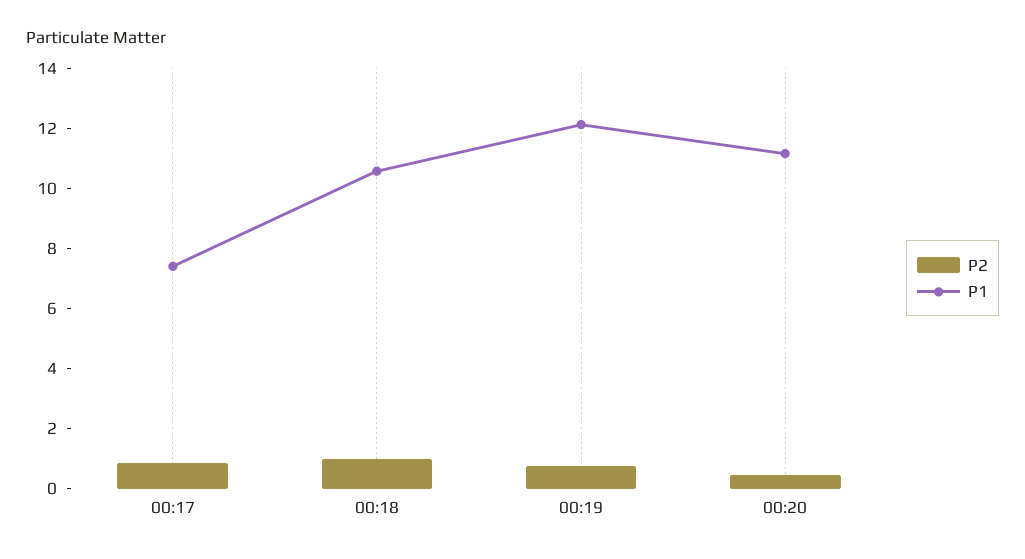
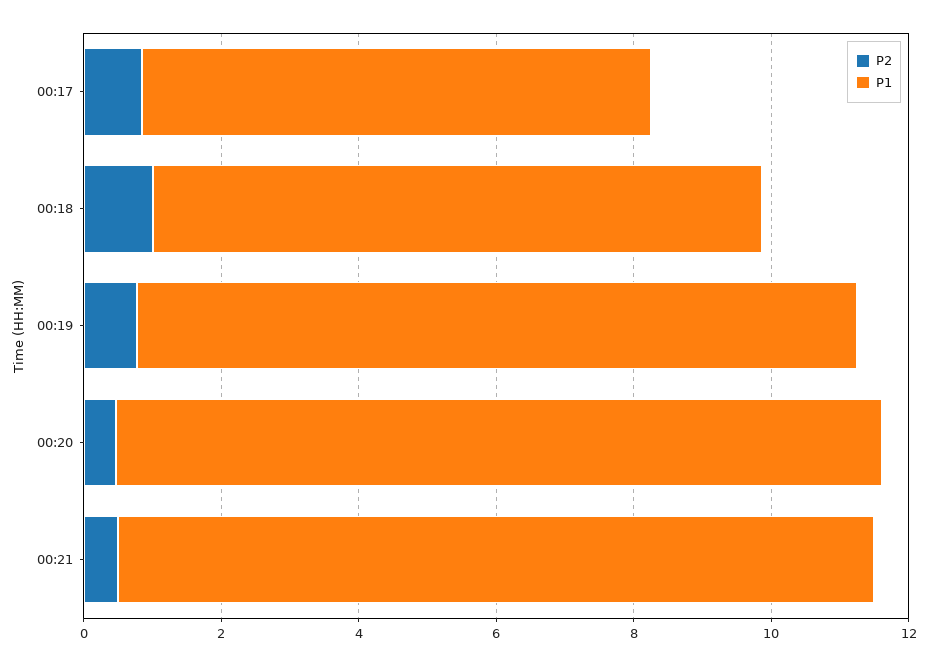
P1, 00:18: 10.5 -> 9
P1, 00:19: 12 -> 10.5
P2, 00:21: none -> 0.5
P1, 00:21: none -> 11

